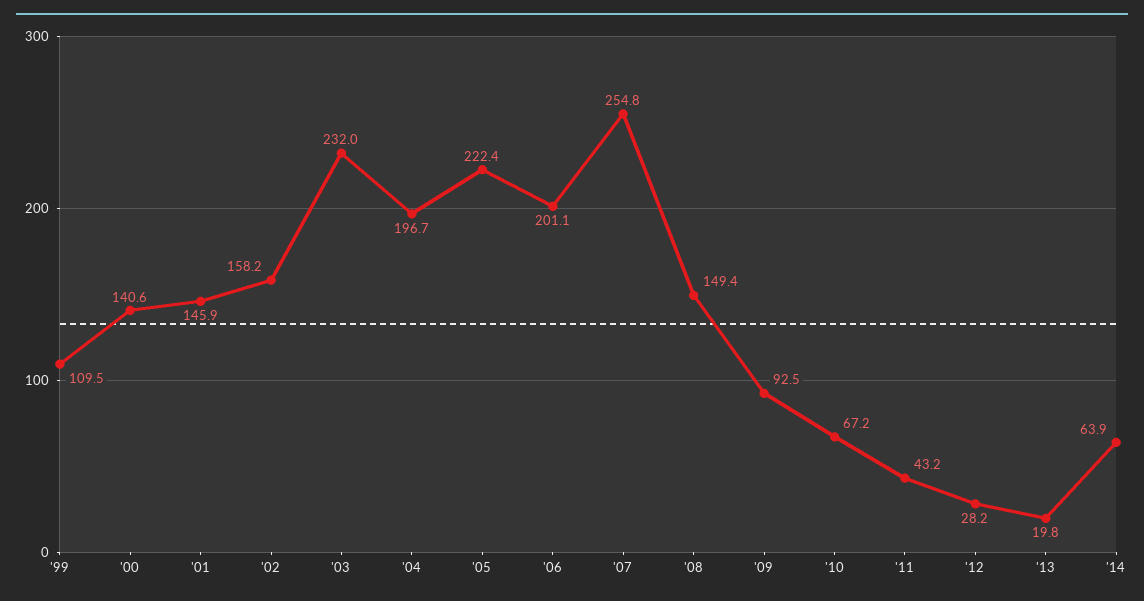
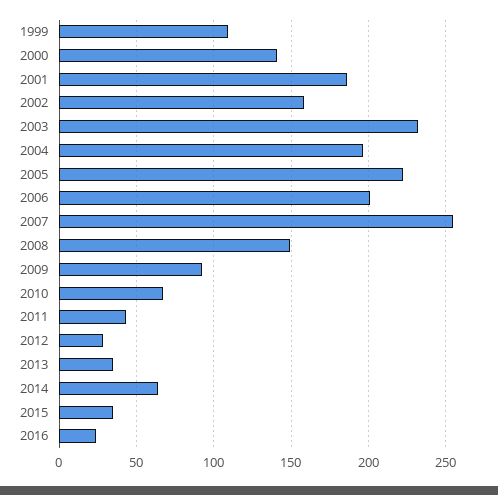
'01: 145.9 -> 185
'13: 19.8 -> 35
2015: none -> 35
2016: none -> 25

